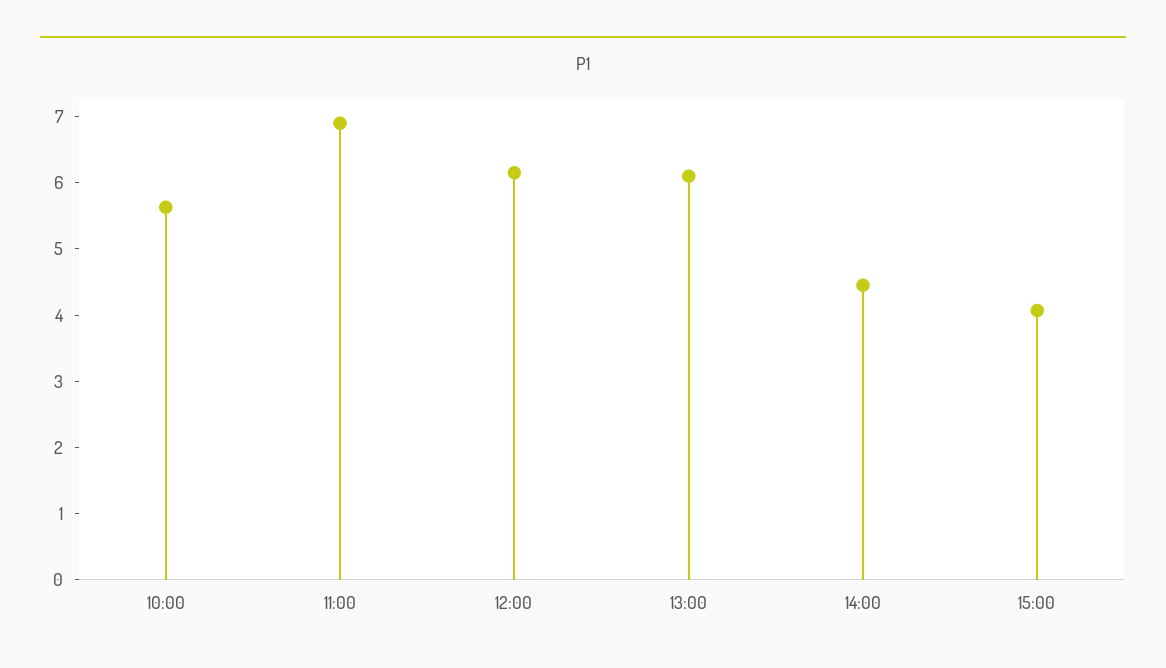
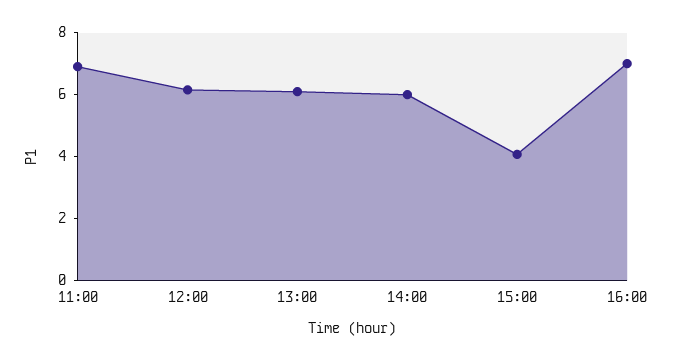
10:00: 5.6 -> none
14:00: 4.4 -> 6
16:00: none -> 7

